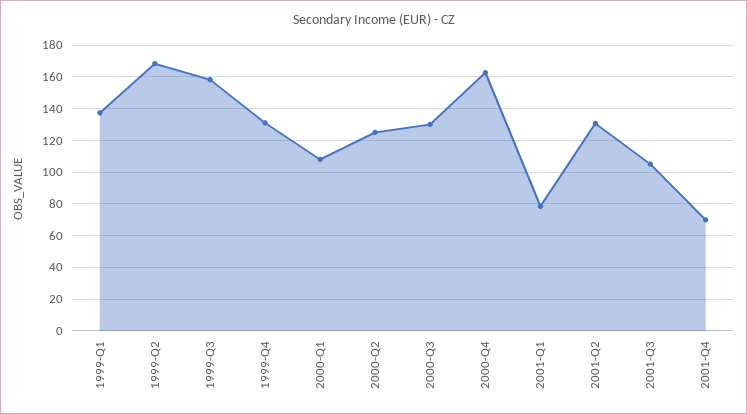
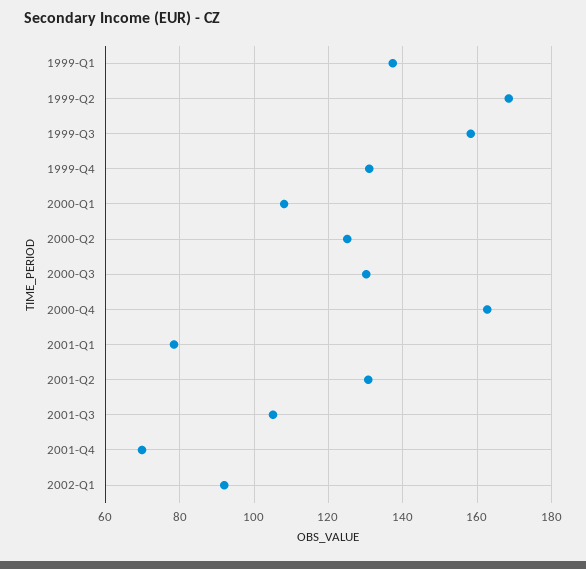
2002-Q1: none -> 92

